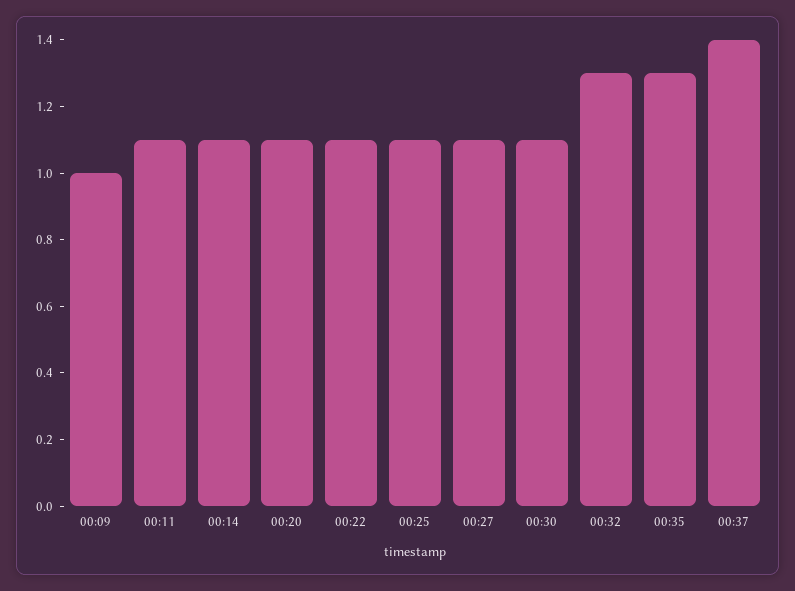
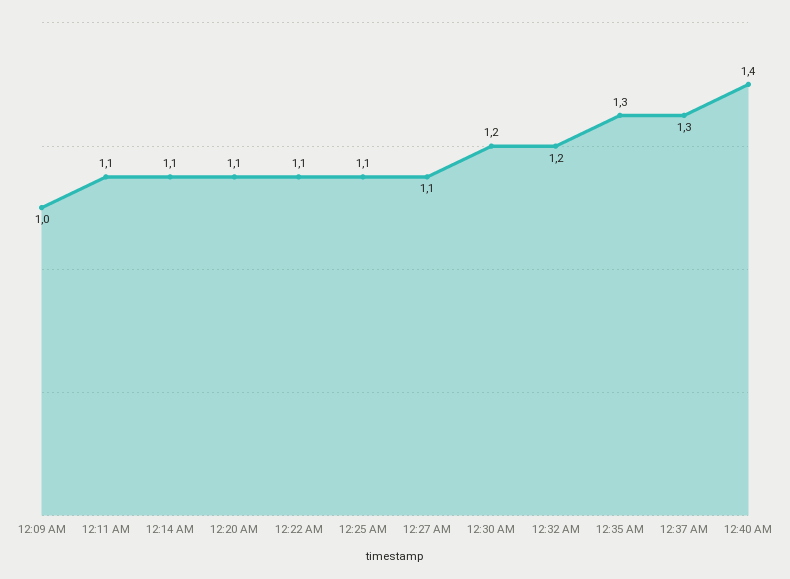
00:30: 1.1 -> 1.2
00:32: 1.3 -> 1.2
00:37: 1.4 -> 1.3
12:40 AM: none -> 1.4

